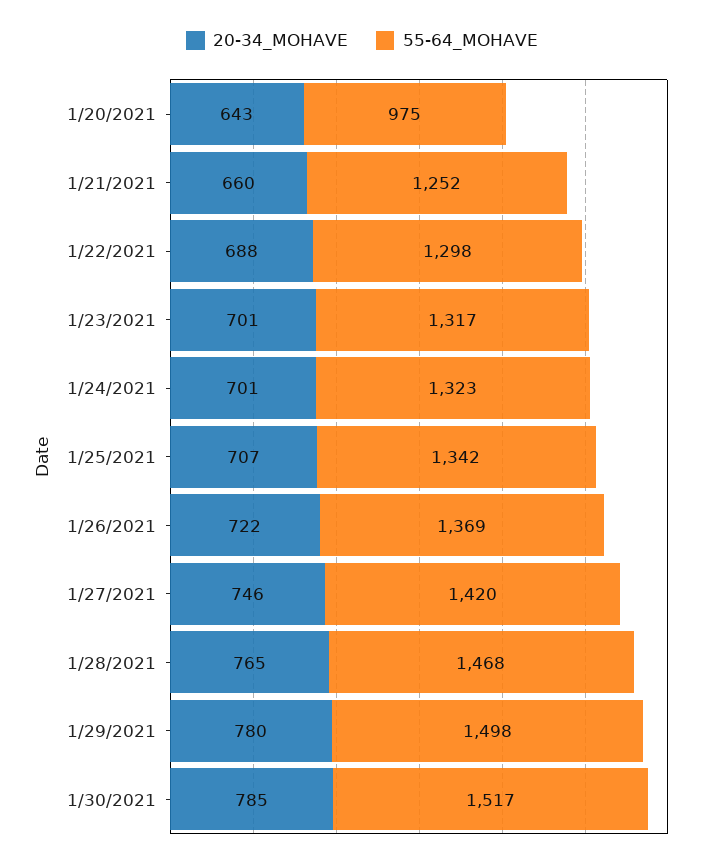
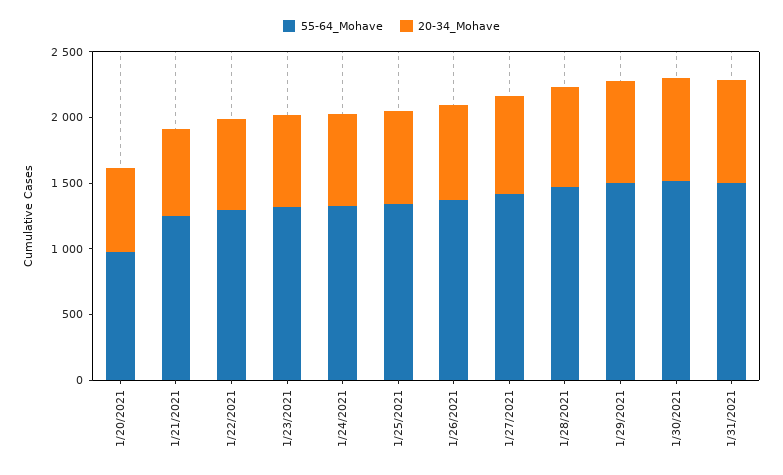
55-64_MOHAVE, 1/31/2021: none -> 1500
20-34_MOHAVE, 1/31/2021: none -> 800

